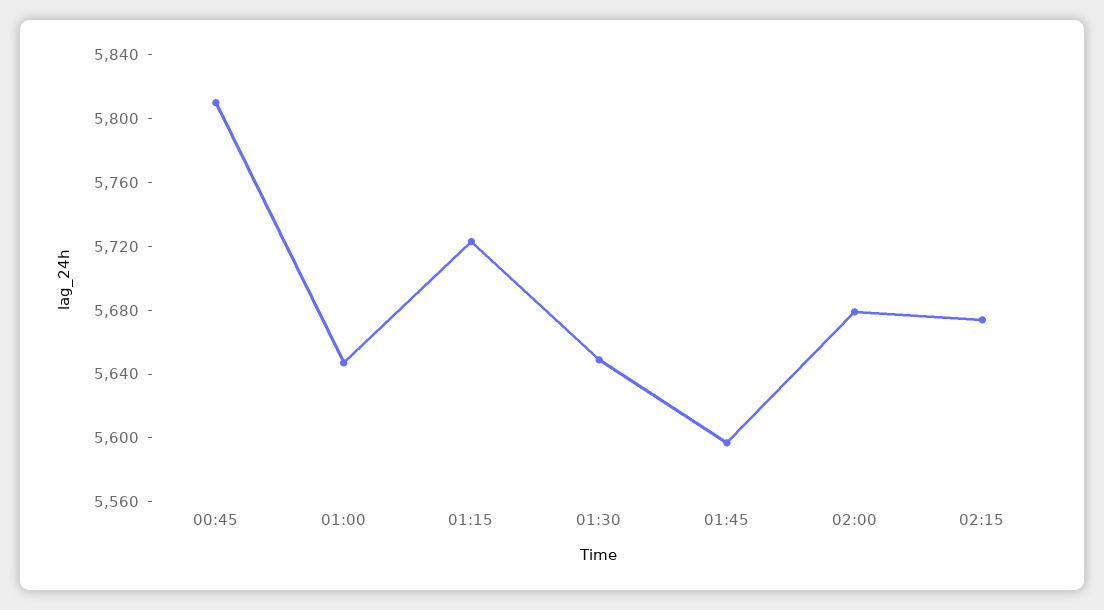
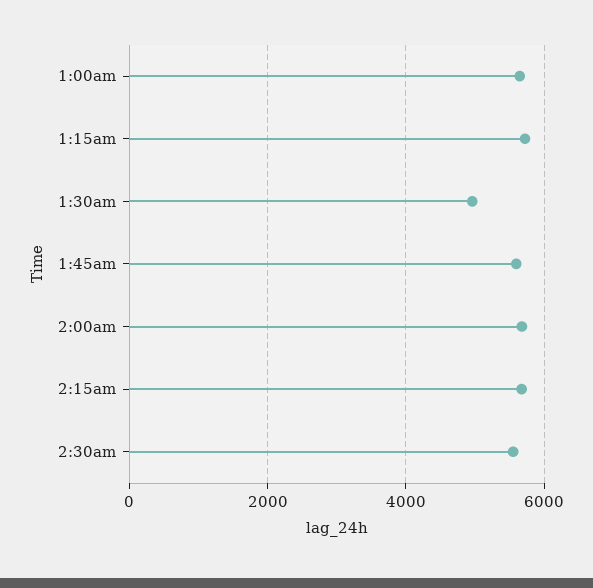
00:45: 5810 -> none
01:30: 5650 -> 5000
2:30am: none -> 5600

